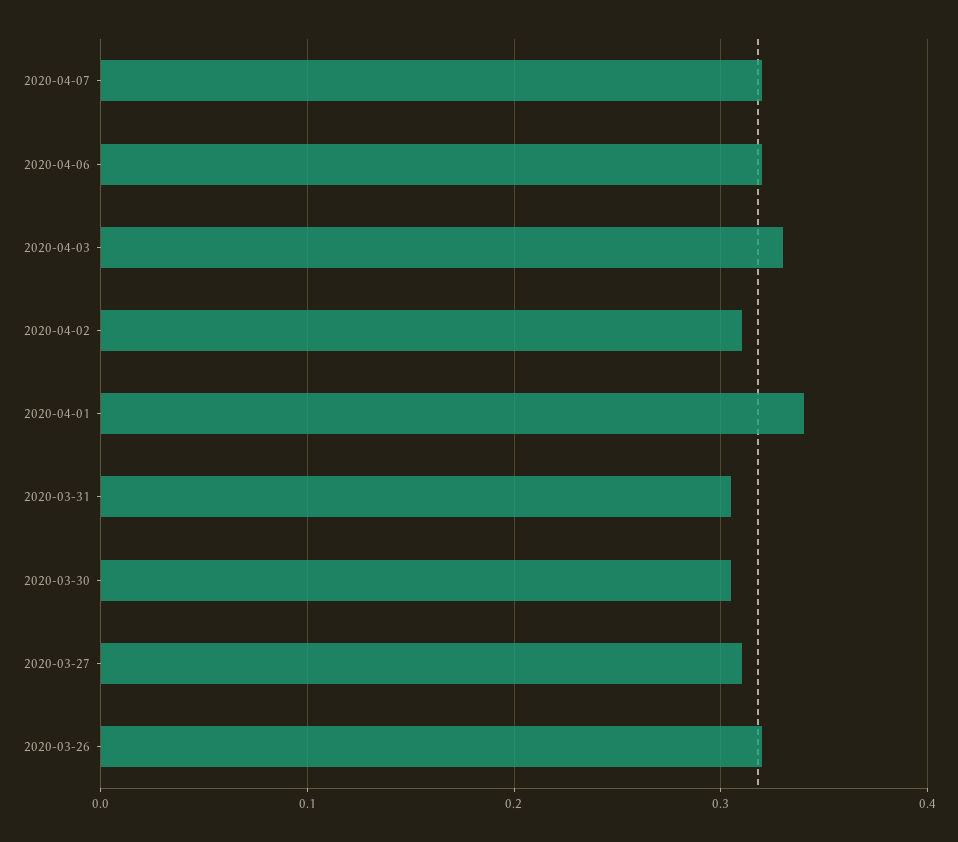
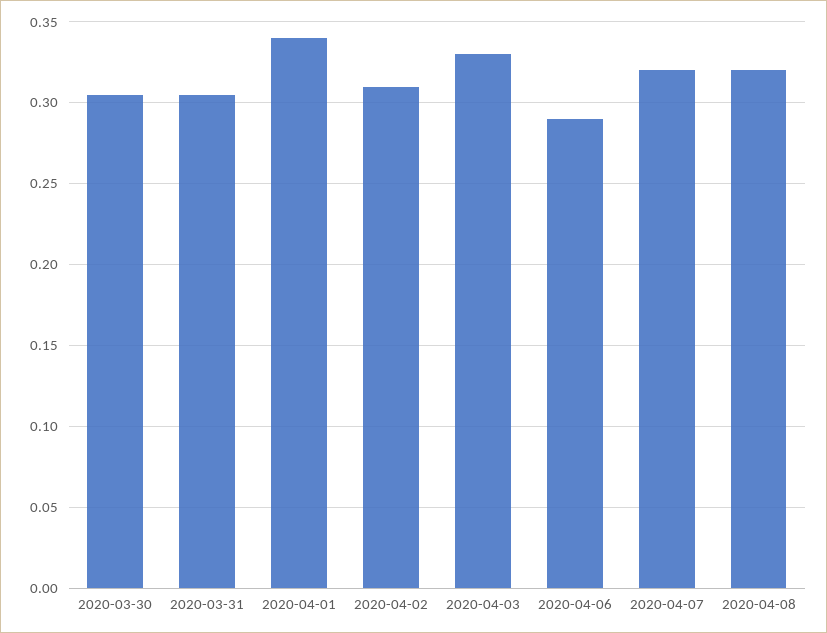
2020-04-06: 0.32 -> 0.29
2020-03-27: 0.31 -> none
2020-03-26: 0.32 -> none
2020-04-08: none -> 0.32

